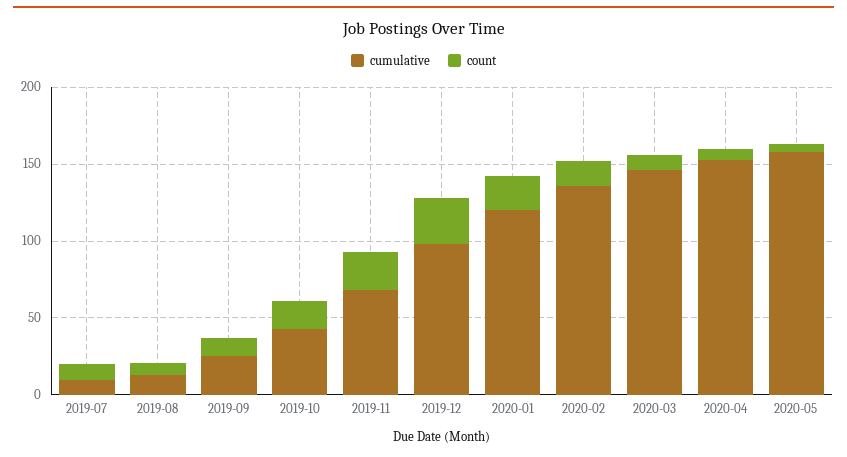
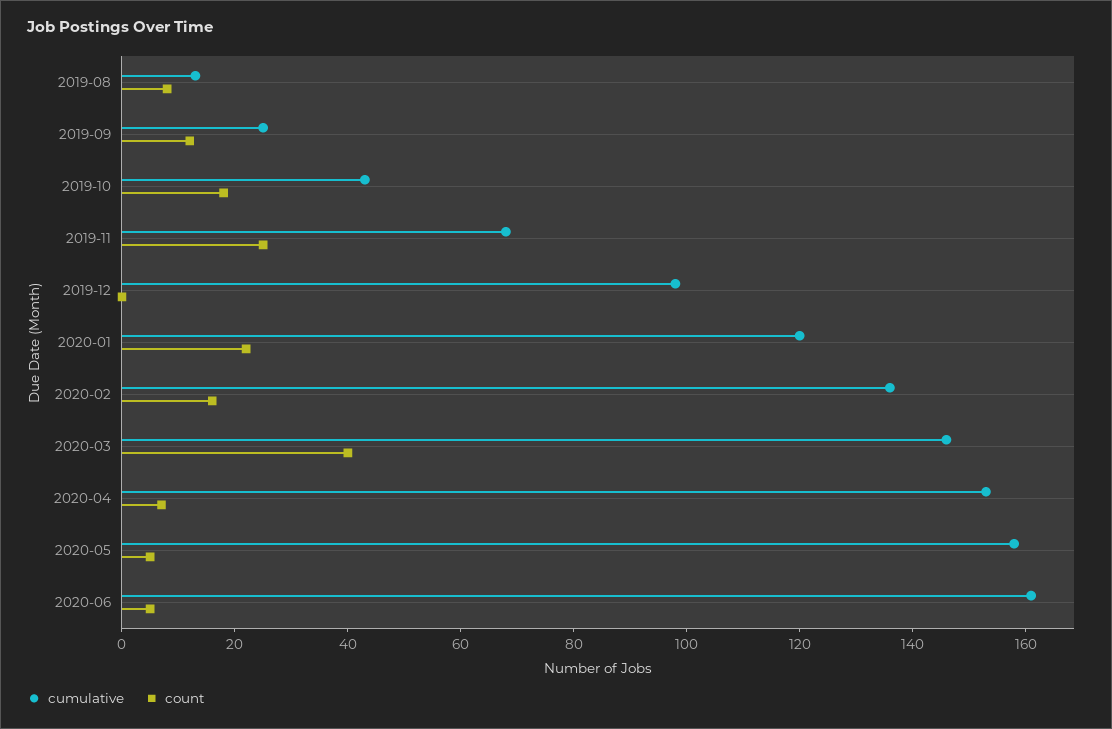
cumulative, 2019-07: 10 -> none
count, 2019-07: 10 -> none
count, 2019-12: 30 -> 0
count, 2020-03: 10 -> 40
cumulative, 2020-06: none -> 160
count, 2020-06: none -> 5

